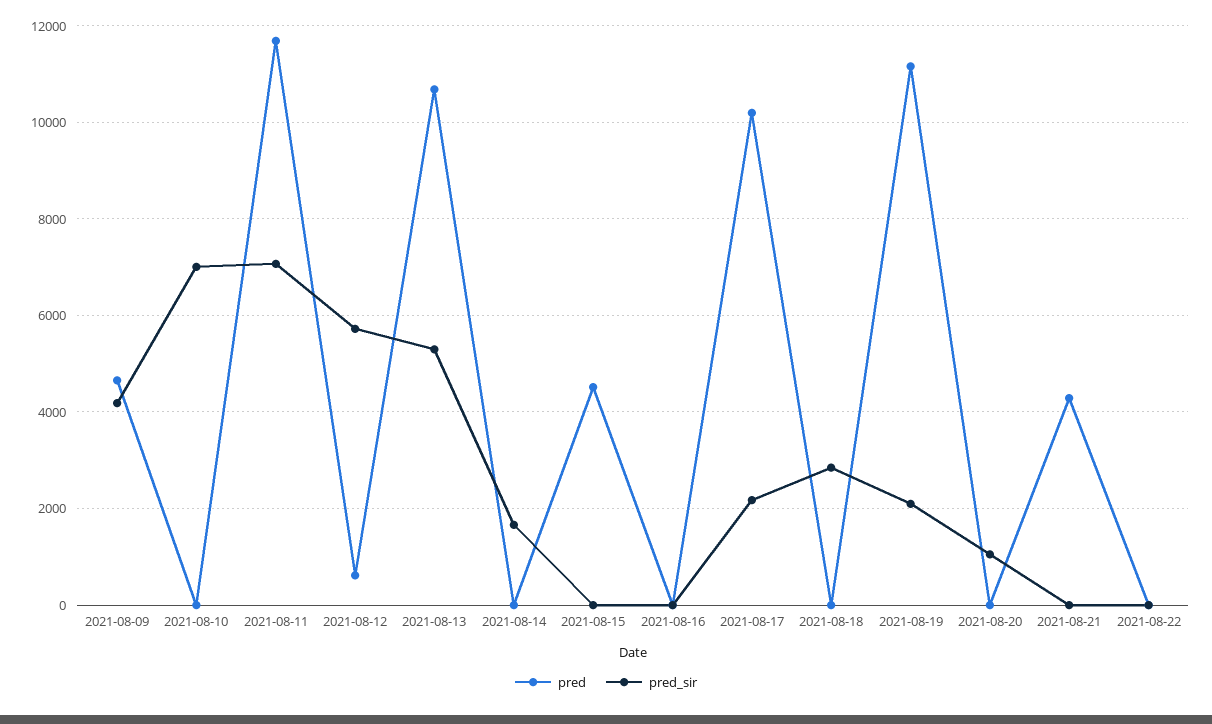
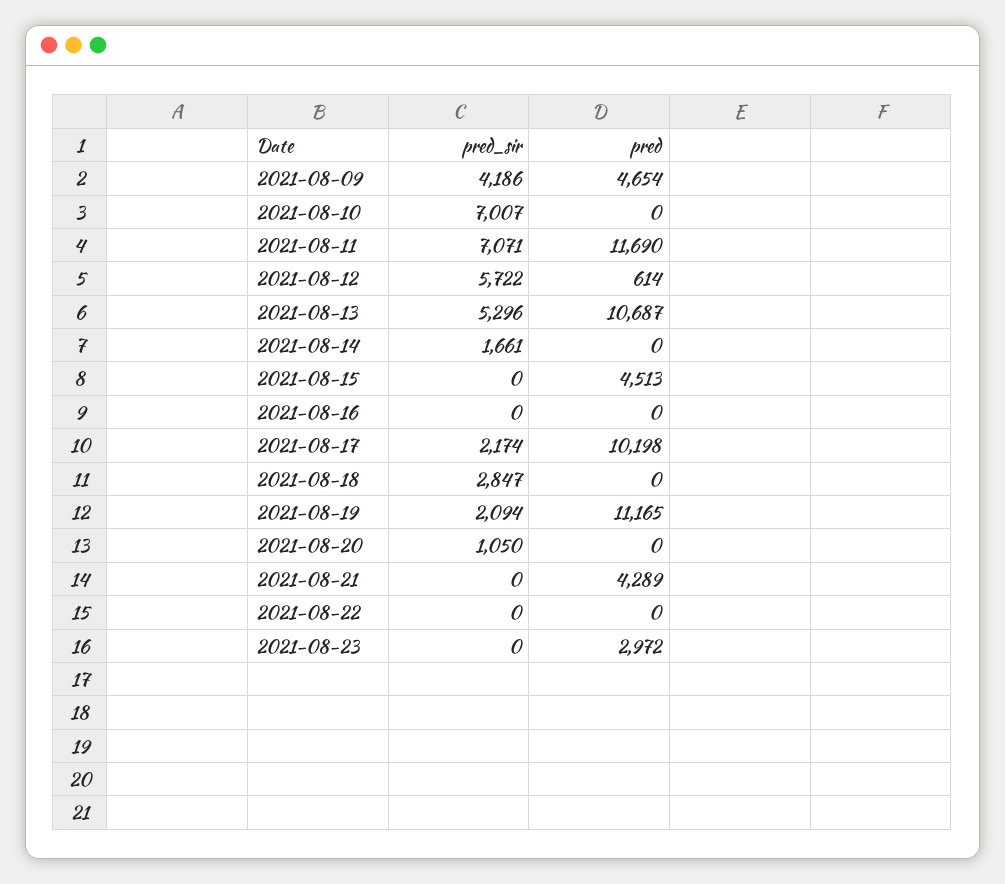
pred_sir, 2021-08-23: none -> 0
pred, 2021-08-23: none -> 2972

